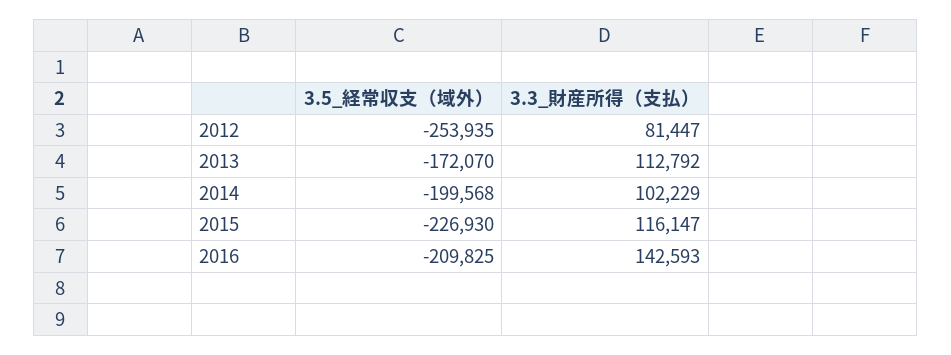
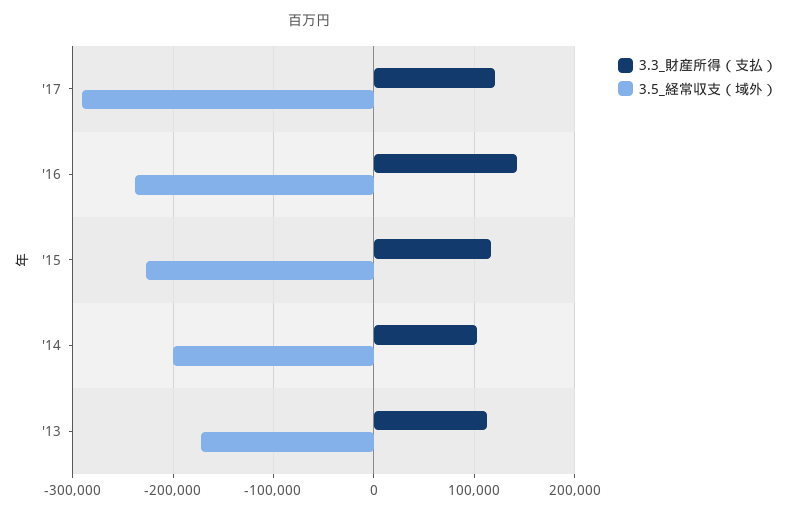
3.5_経常収支（域外）, 2012: -253935 -> none
3.3_財産所得（支払）, 2012: 81447 -> none
3.5_経常収支（域外）, 2016: -209825 -> -240000
3.3_財産所得（支払）, '17: none -> 120000
3.5_経常収支（域外）, '17: none -> -290000

